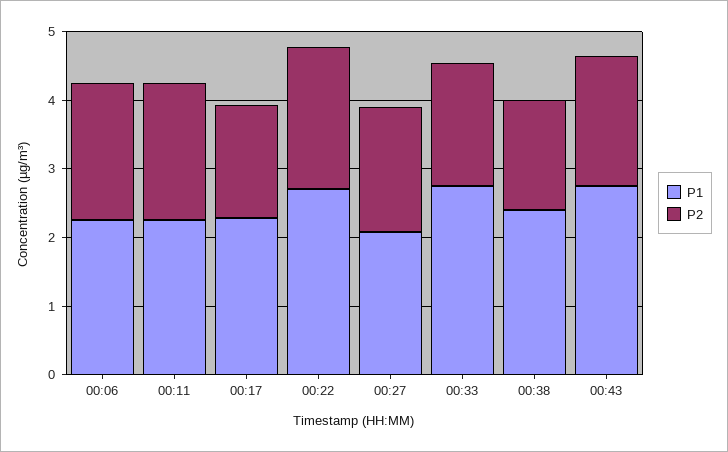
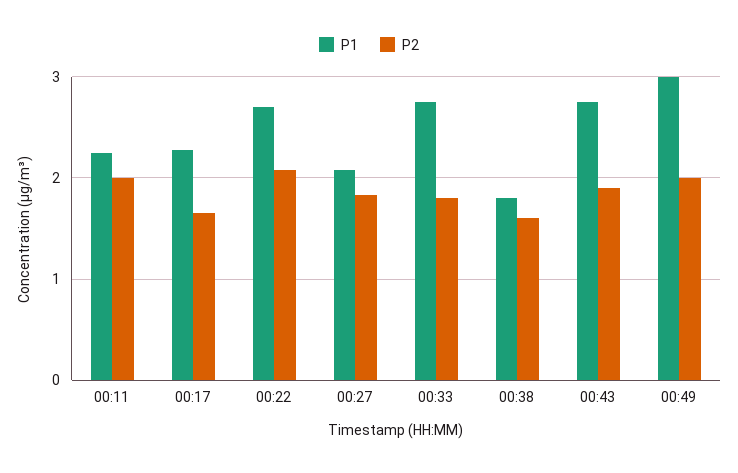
P1, 00:06: 2.2 -> none
P2, 00:06: 2 -> none
P1, 00:38: 2.4 -> 1.8
P1, 00:49: none -> 3
P2, 00:49: none -> 2

